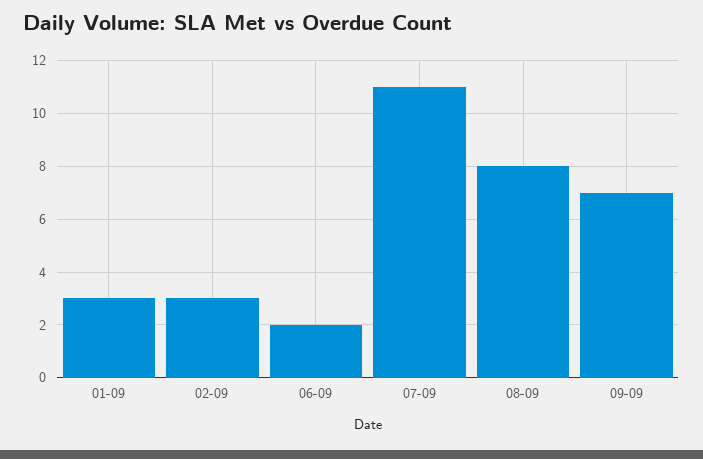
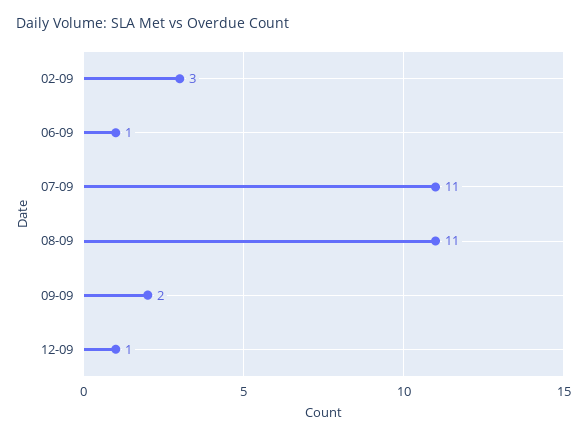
01-09: 3 -> none
06-09: 2 -> 1
08-09: 8 -> 11
09-09: 7 -> 2
12-09: none -> 1

